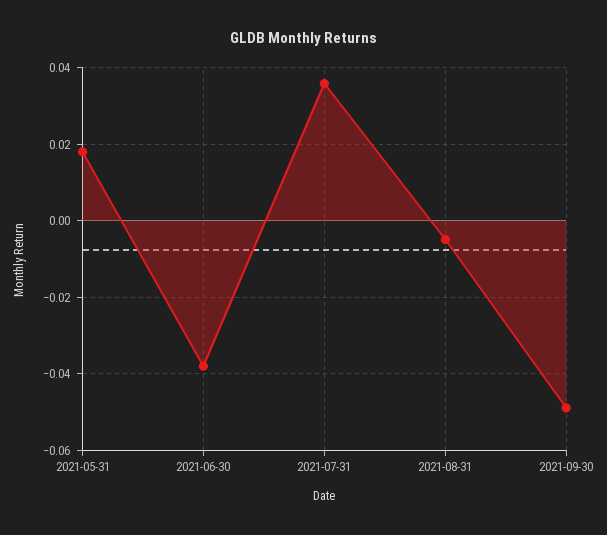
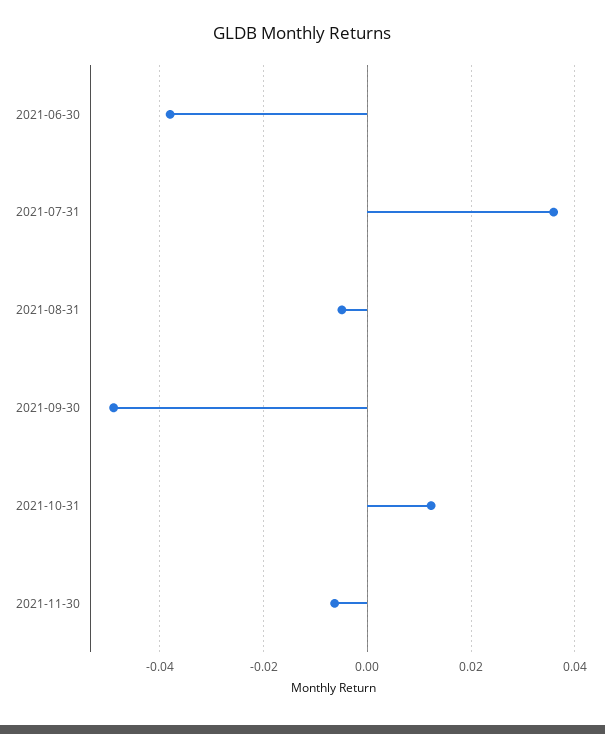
2021-05-31: 0.018 -> none
2021-10-31: none -> 0.012
2021-11-30: none -> -0.006

